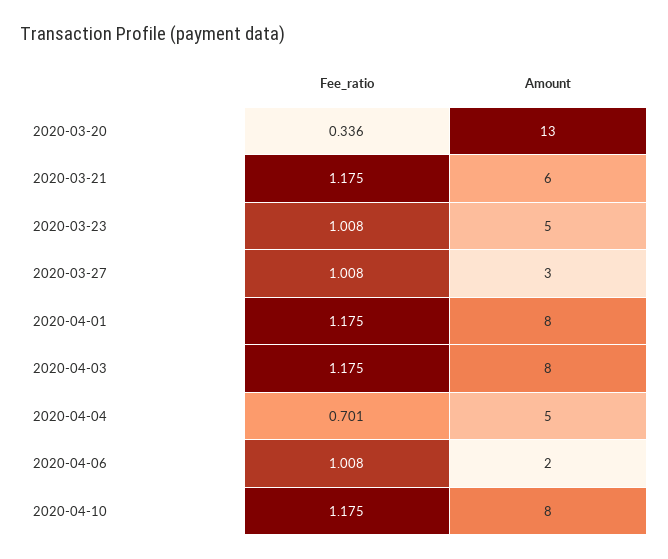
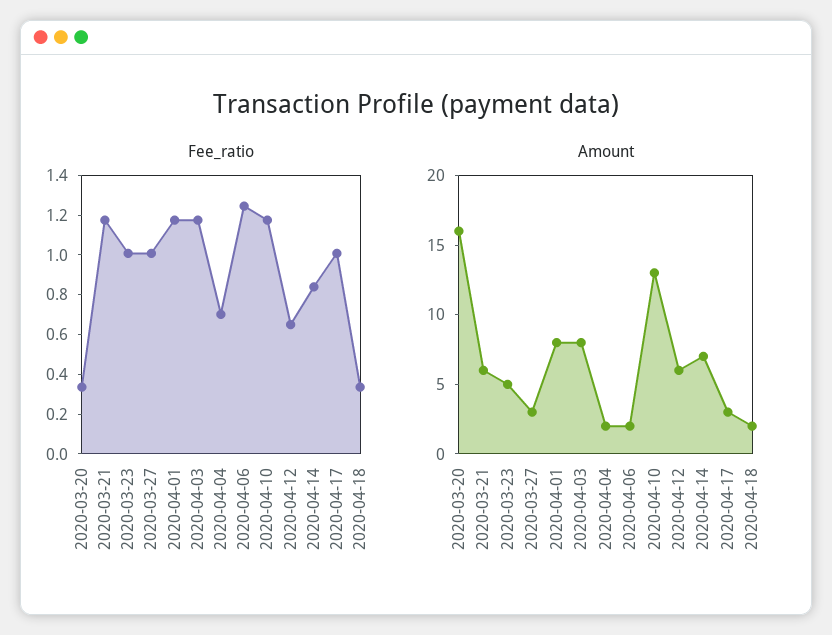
Amount, 2020-03-20: 13 -> 16
Amount, 2020-04-04: 5 -> 2
Fee_ratio, 2020-04-06: 1.008 -> 1.25
Amount, 2020-04-10: 8 -> 13
Fee_ratio, 2020-04-12: none -> 0.65
Fee_ratio, 2020-04-14: none -> 0.85
Fee_ratio, 2020-04-17: none -> 1
Fee_ratio, 2020-04-18: none -> 0.35
Amount, 2020-04-12: none -> 6
Amount, 2020-04-14: none -> 7
Amount, 2020-04-17: none -> 3
Amount, 2020-04-18: none -> 2

